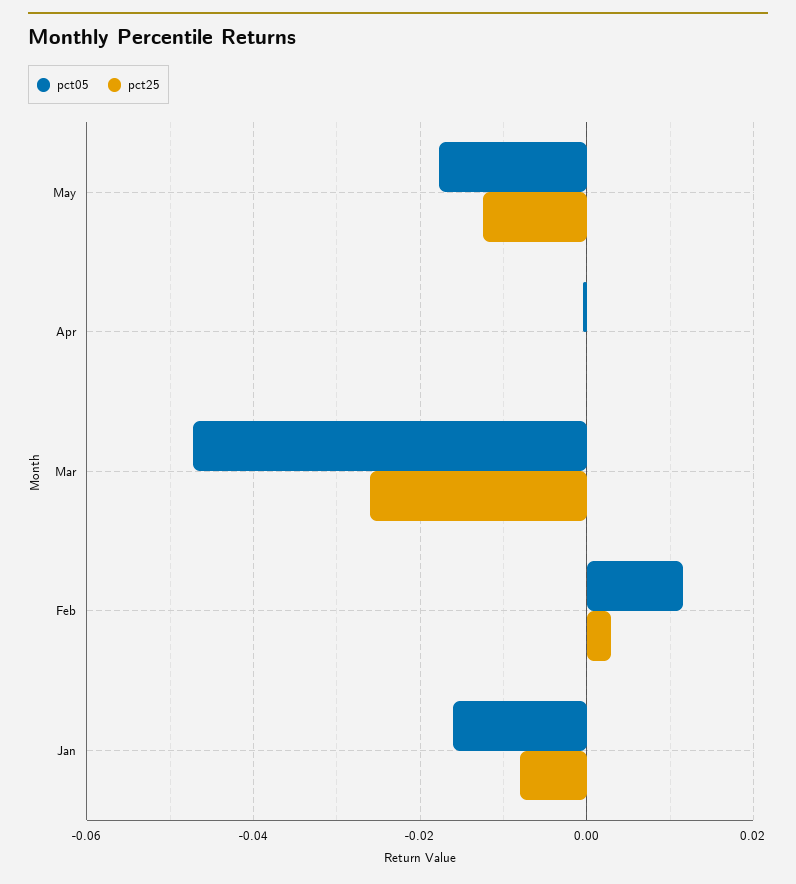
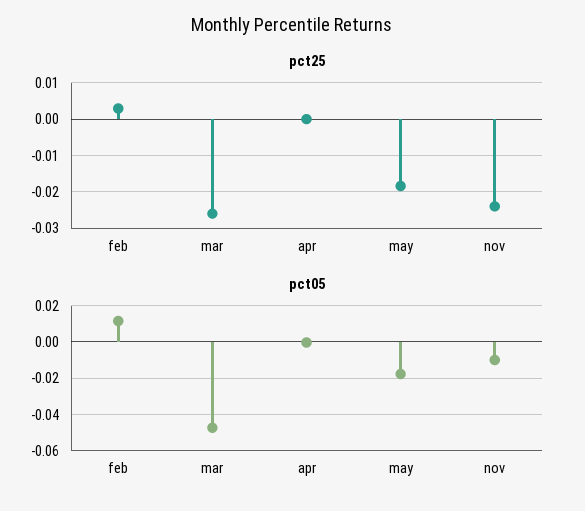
pct25, May: -0.012 -> -0.018
pct05, Jan: -0.016 -> none
pct25, Jan: -0.008 -> none
pct25, nov: none -> -0.024
pct05, nov: none -> -0.01

